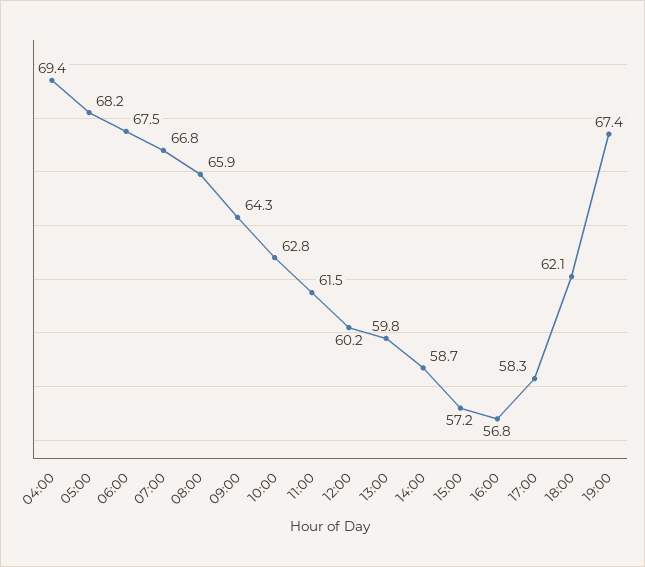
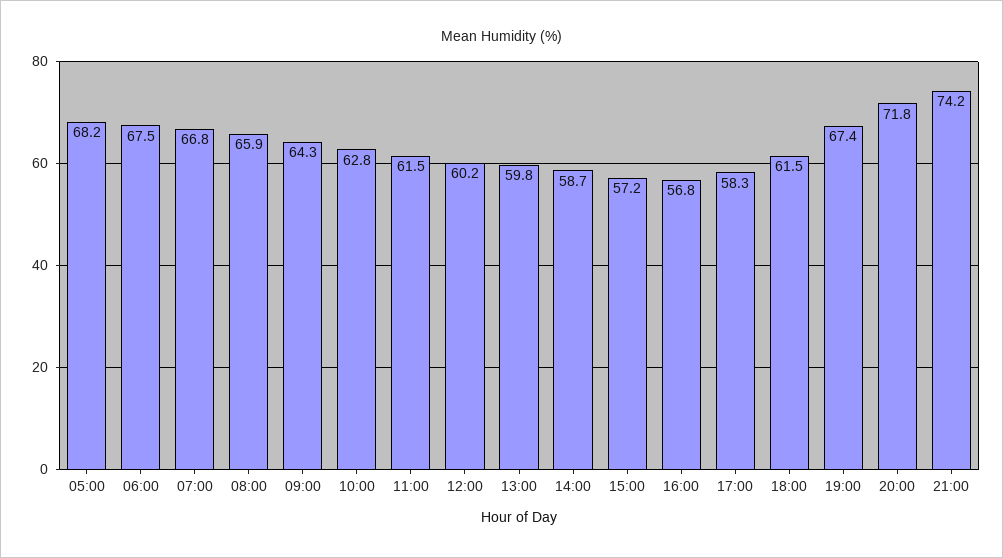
04:00: 69.4 -> none
18:00: 62.1 -> 61.5
20:00: none -> 71.8
21:00: none -> 74.2

